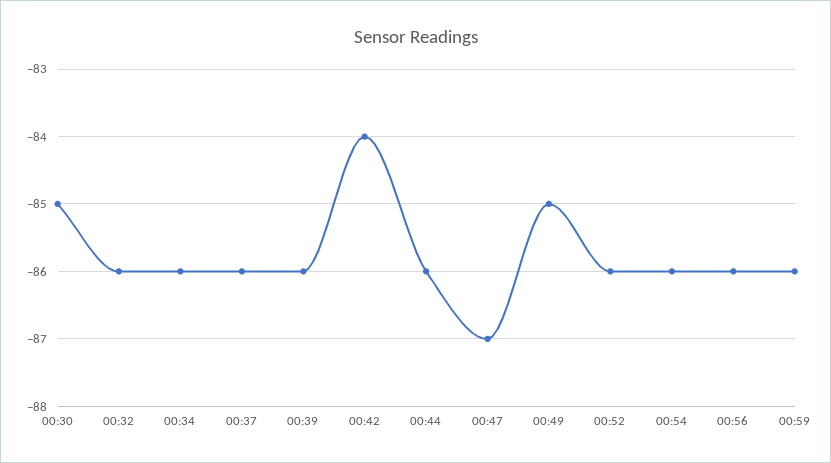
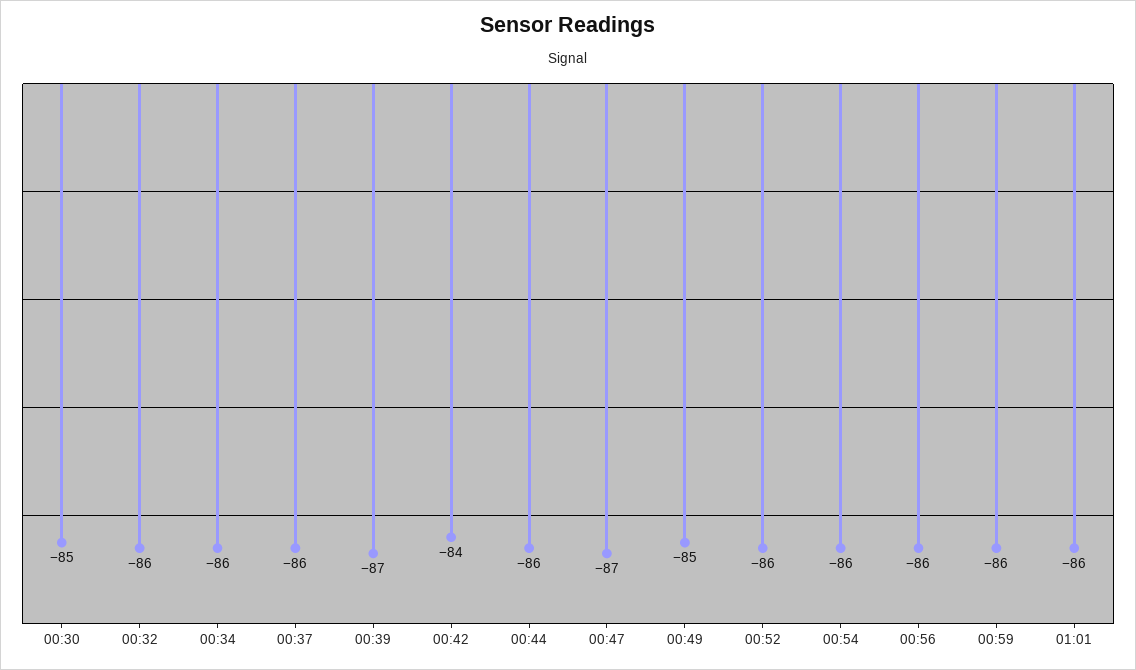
00:39: -86 -> -87
01:01: none -> -86

